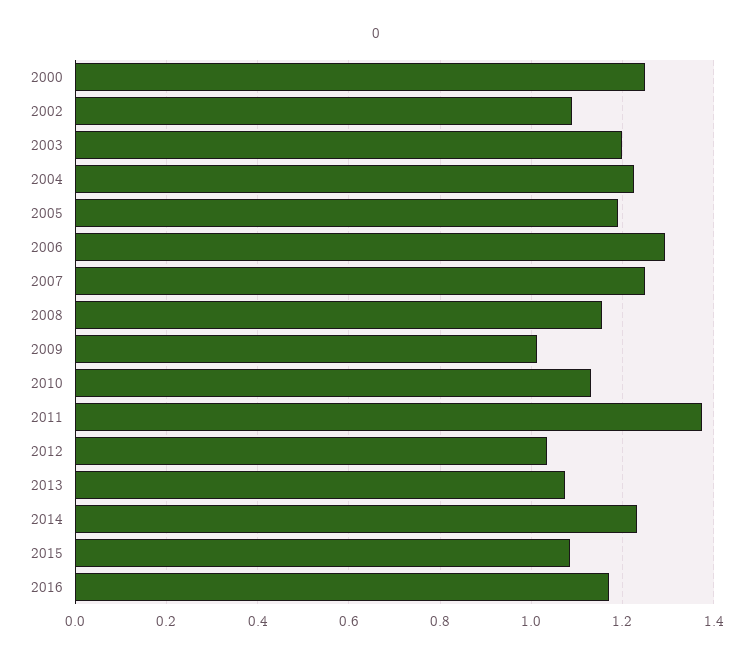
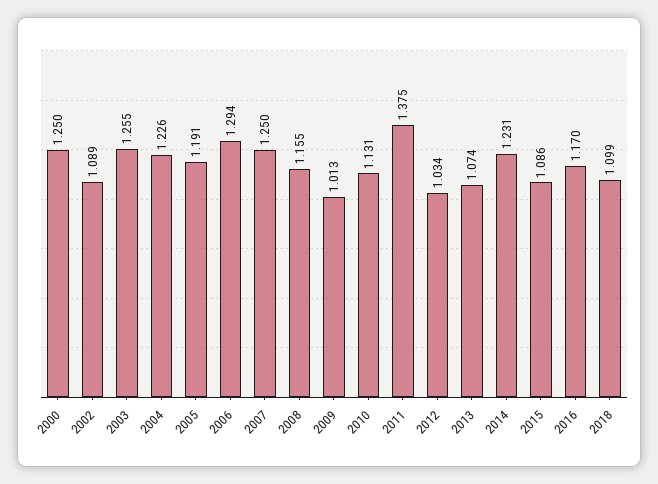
2003: 1.2 -> 1.255
2018: none -> 1.099

